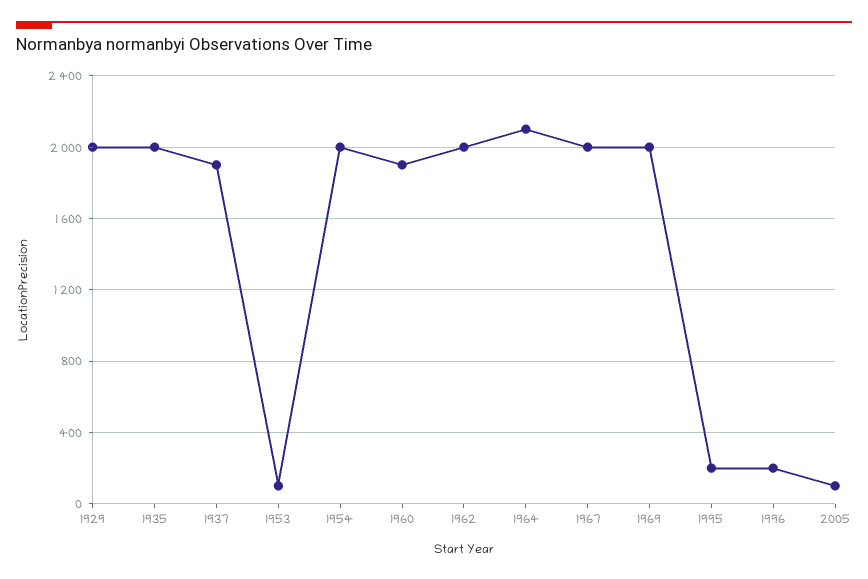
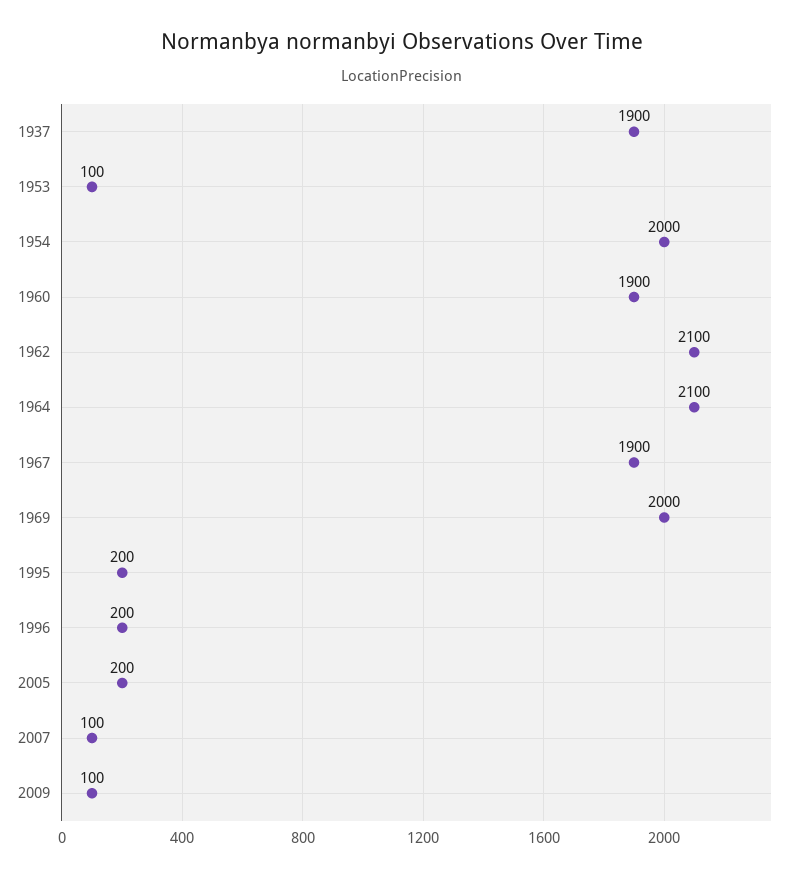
1929: 2000 -> none
1935: 2000 -> none
1962: 2000 -> 2100
1967: 2000 -> 1900
2005: 100 -> 200
2007: none -> 100
2009: none -> 100

